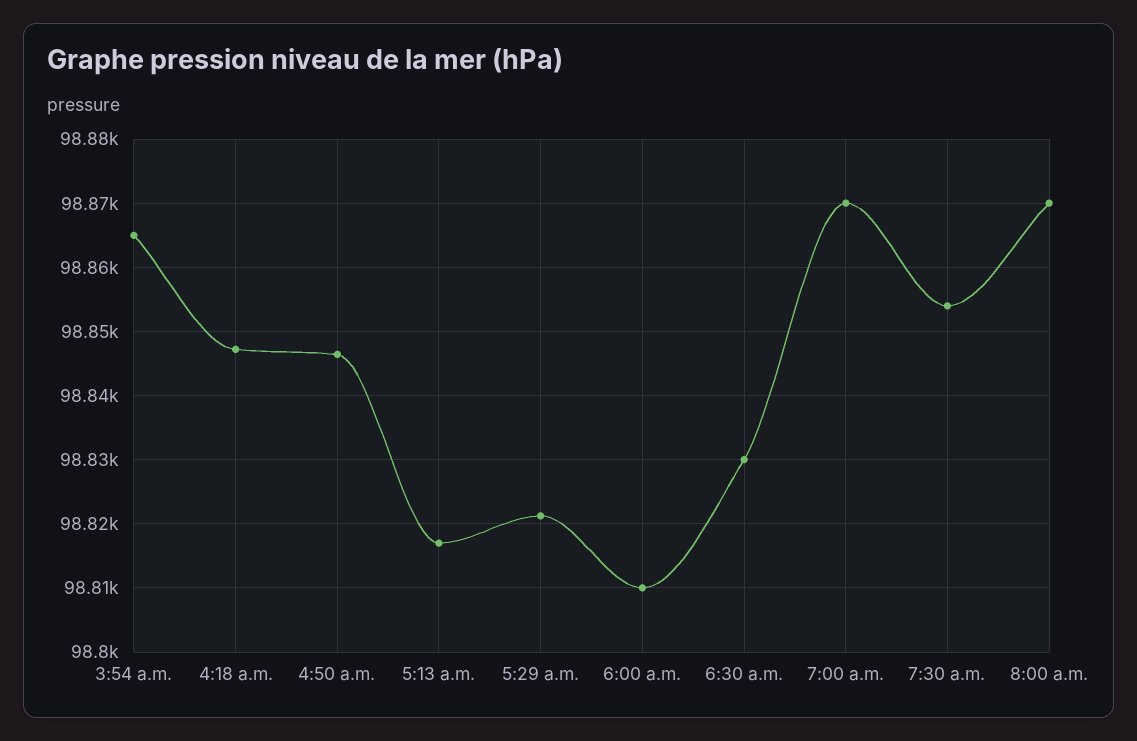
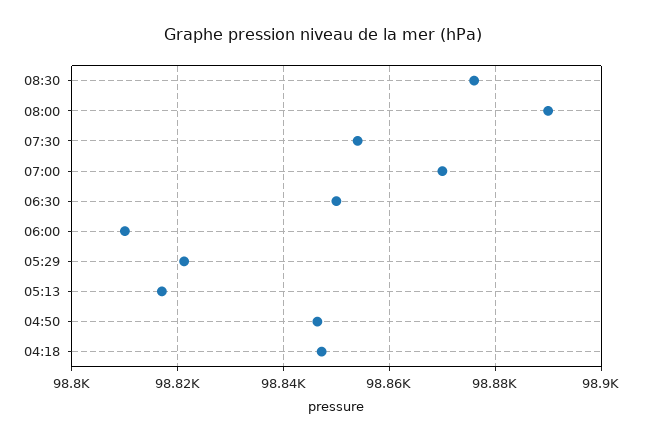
3:54 a.m.: 98865 -> none
6:30 a.m.: 98830 -> 98850
8:00 a.m.: 98870 -> 98890
08:30: none -> 98876

